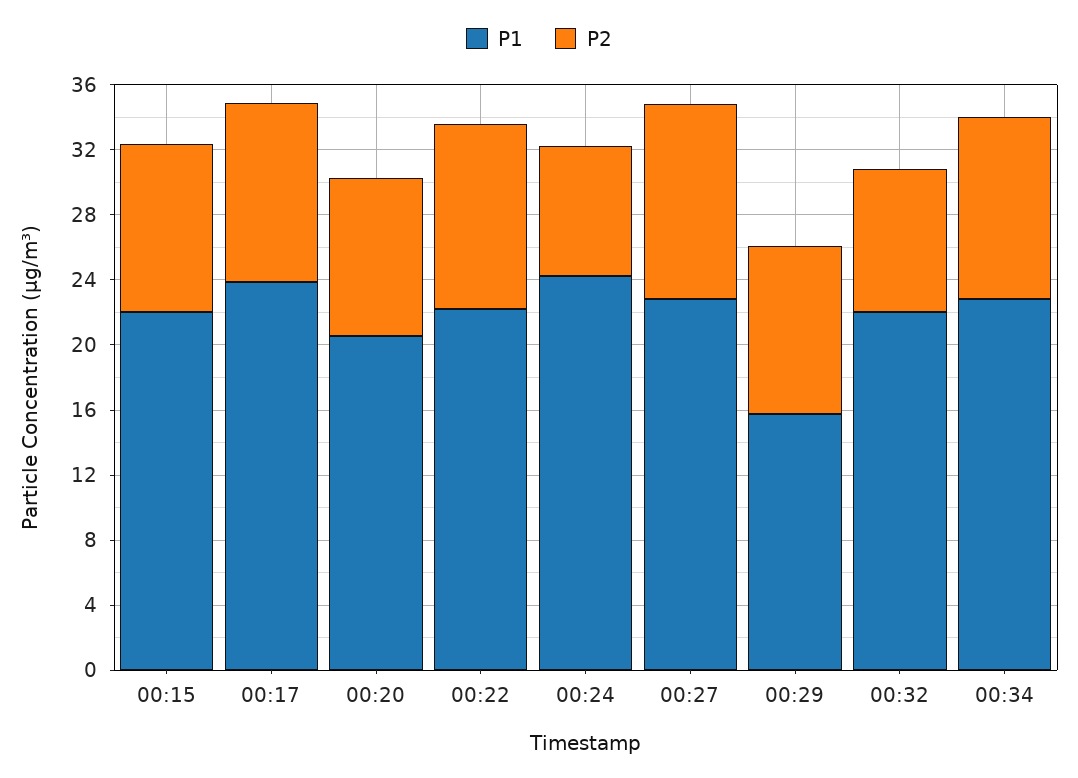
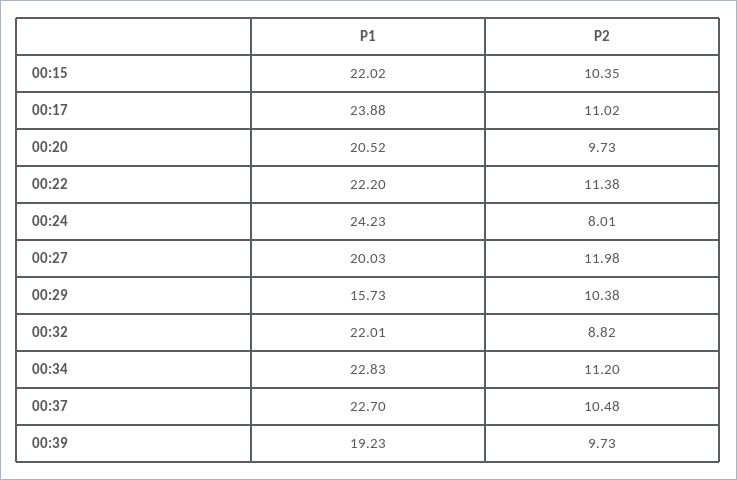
P1, 00:27: 23 -> 20.03
P1, 00:37: none -> 22.7
P2, 00:37: none -> 10.48
P1, 00:39: none -> 19.23
P2, 00:39: none -> 9.73

